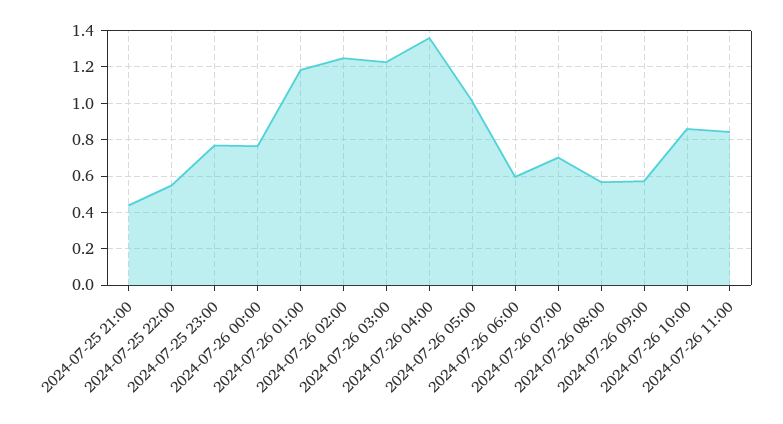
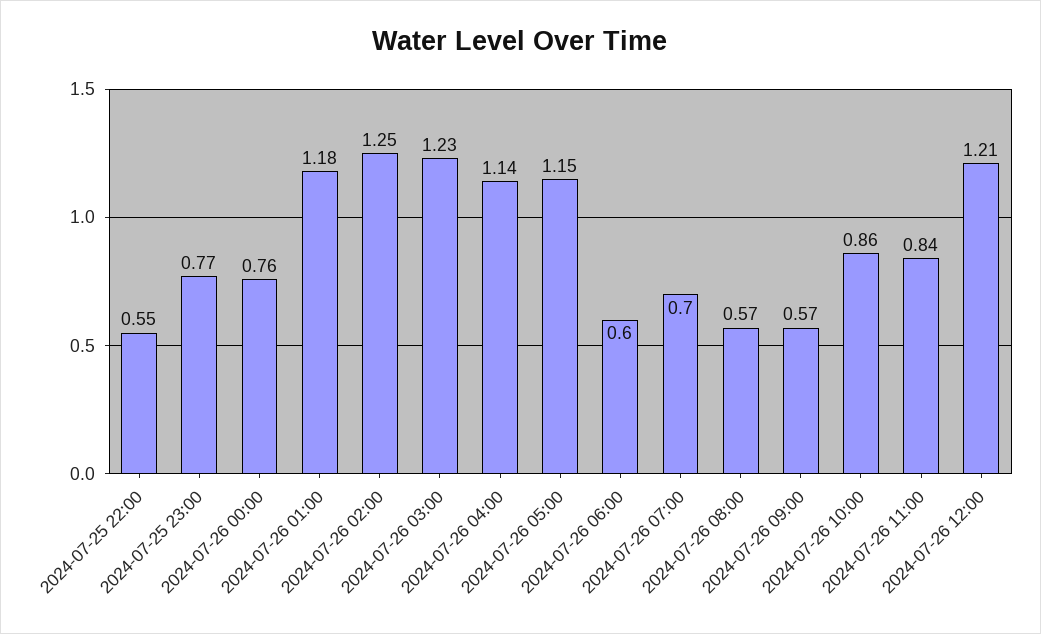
2024-07-25 21:00: 0.45 -> none
2024-07-26 04:00: 1.35 -> 1.14
2024-07-26 05:00: 1 -> 1.15
2024-07-26 12:00: none -> 1.21

